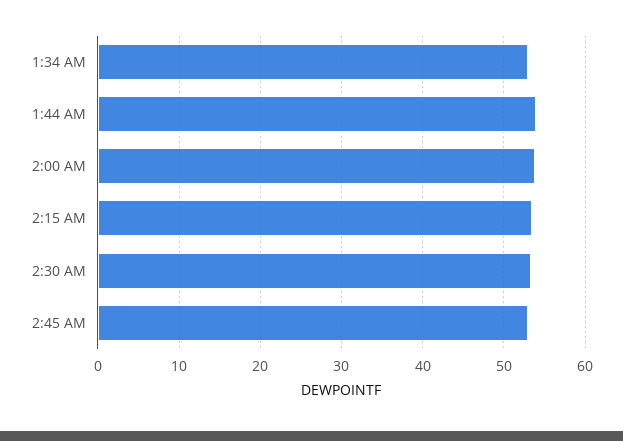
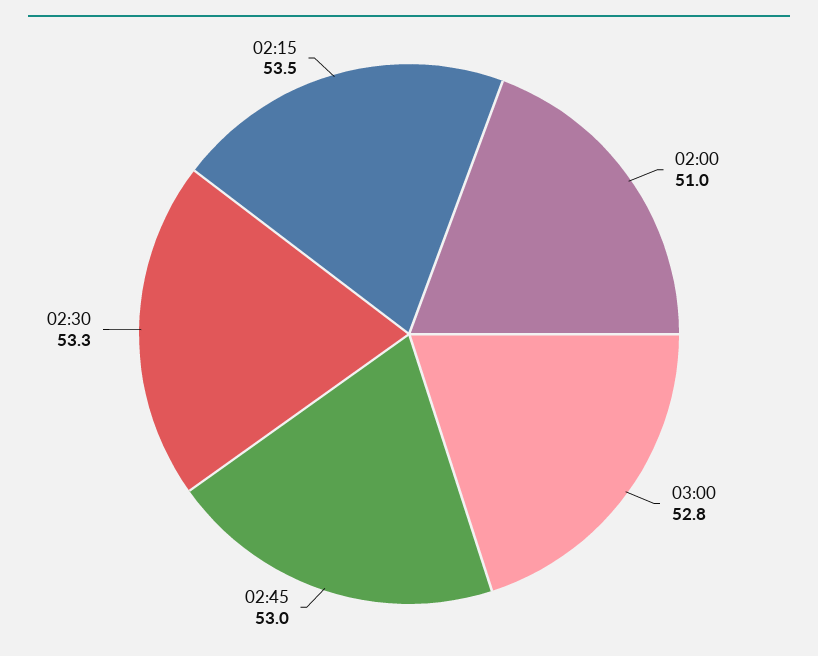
1:34 AM: 53 -> none
1:44 AM: 54 -> none
2:00 AM: 54 -> 51
03:00: none -> 52.8

